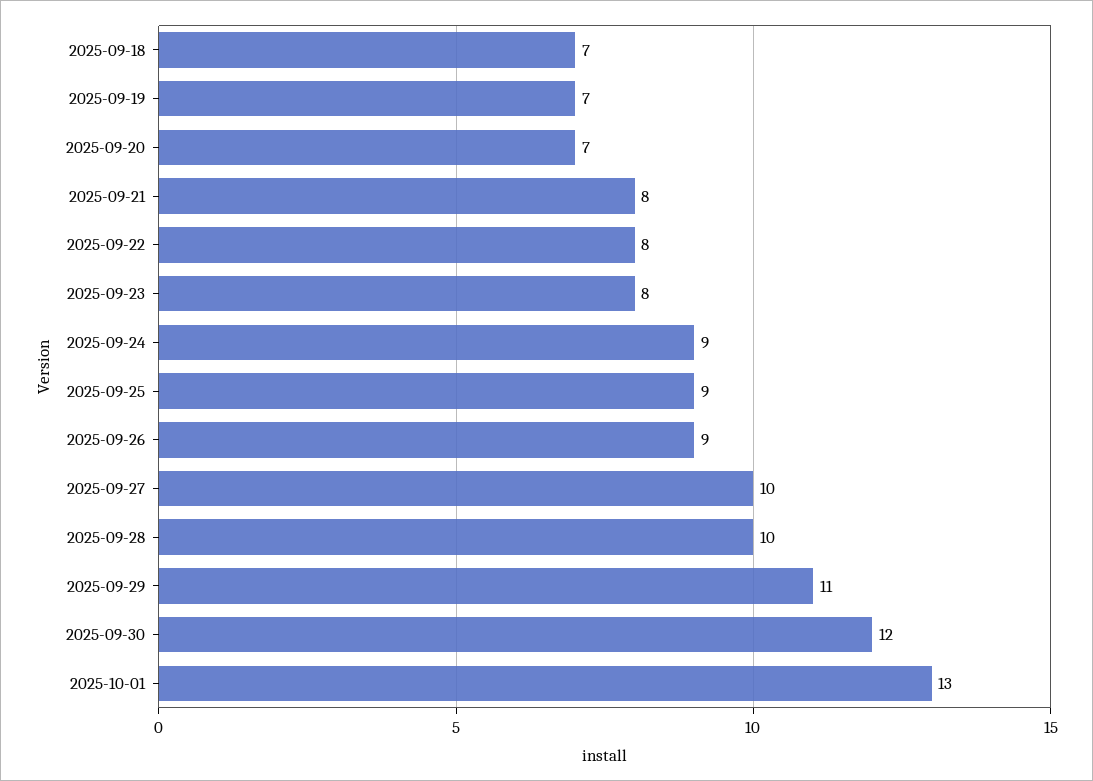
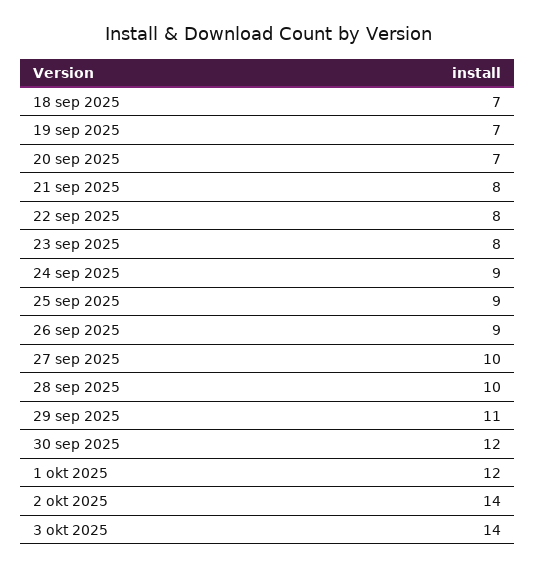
2025-10-01: 13 -> 12
2 okt 2025: none -> 14
3 okt 2025: none -> 14

